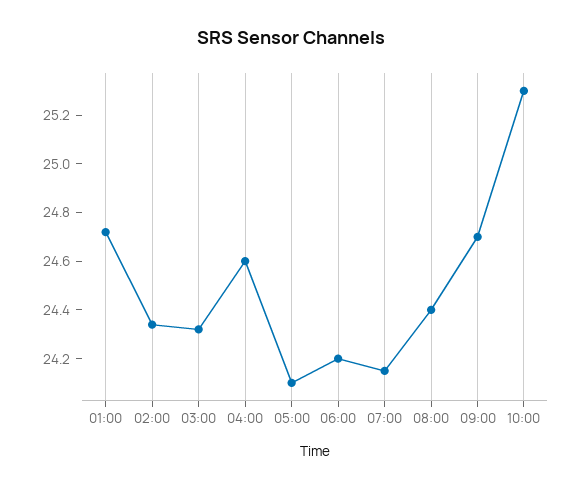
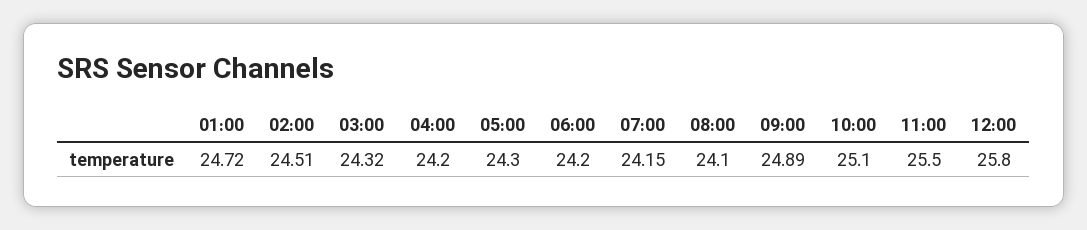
02:00: 24.35 -> 24.51
04:00: 24.6 -> 24.2
05:00: 24.1 -> 24.3
08:00: 24.4 -> 24.1
09:00: 24.7 -> 24.89
10:00: 25.3 -> 25.1
11:00: none -> 25.5
12:00: none -> 25.8

